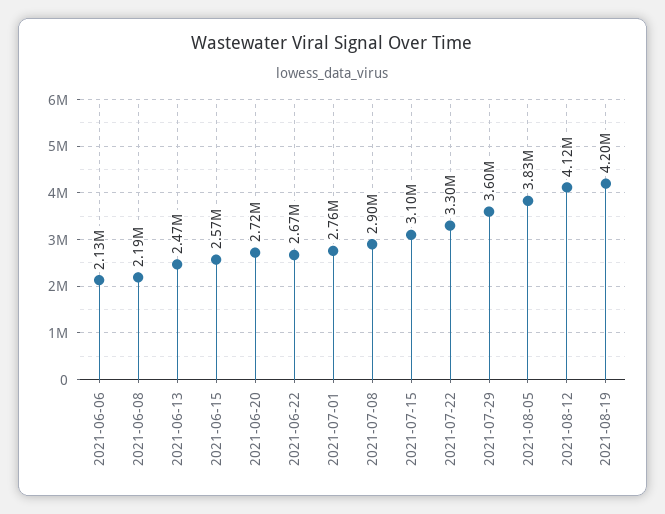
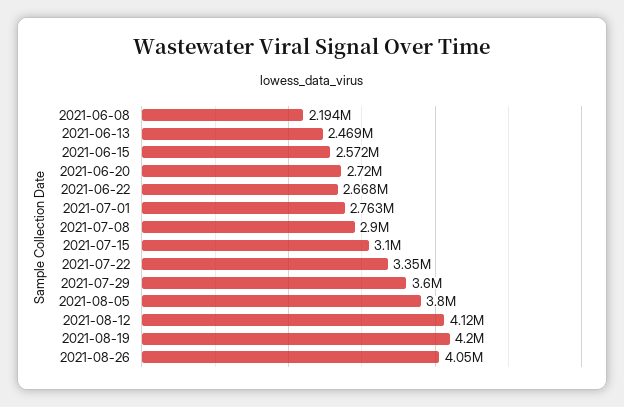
2021-06-06: 2130000 -> none
2021-07-22: 3300000 -> 3350000
2021-08-05: 3830000 -> 3800000
2021-08-26: none -> 4050000

